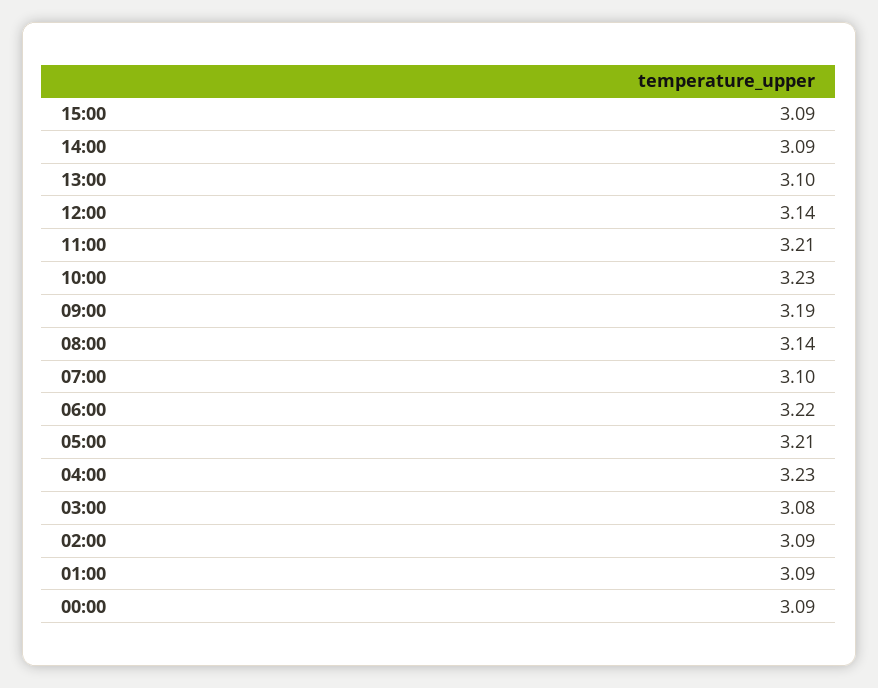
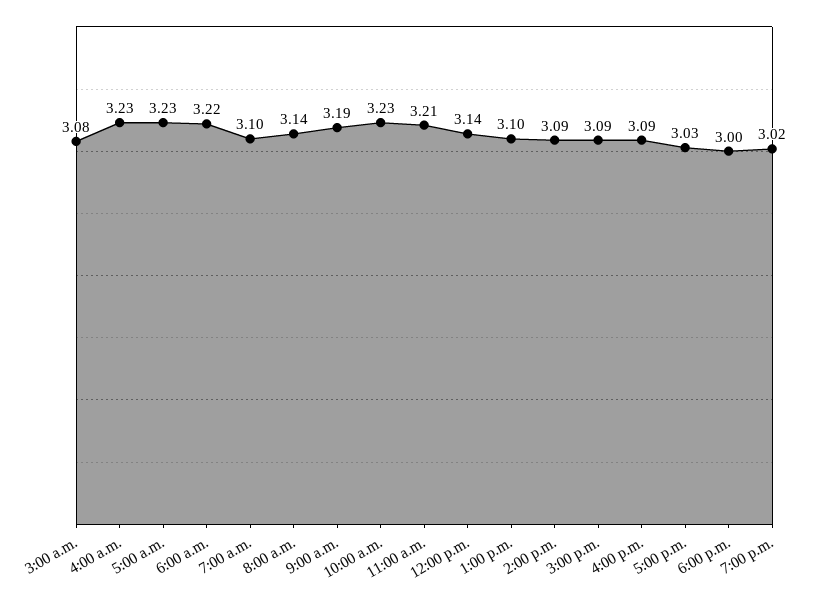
05:00: 3.21 -> 3.23
02:00: 3.09 -> none
01:00: 3.09 -> none
00:00: 3.09 -> none
4:00 p.m.: none -> 3.09
5:00 p.m.: none -> 3.03
6:00 p.m.: none -> 3
7:00 p.m.: none -> 3.02

